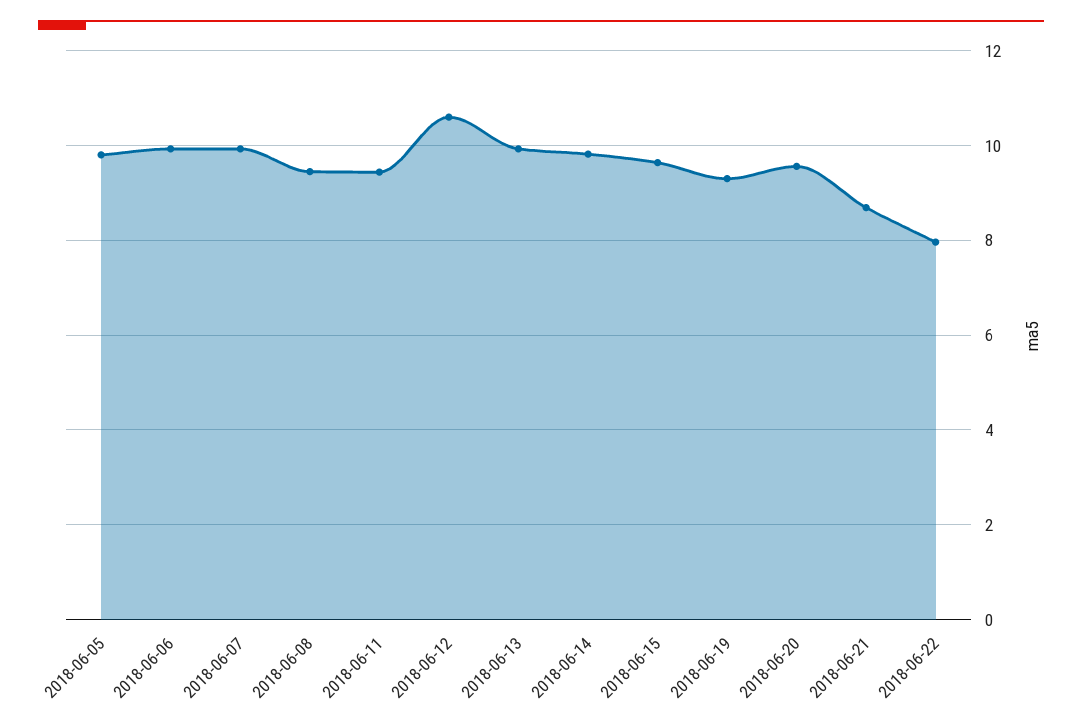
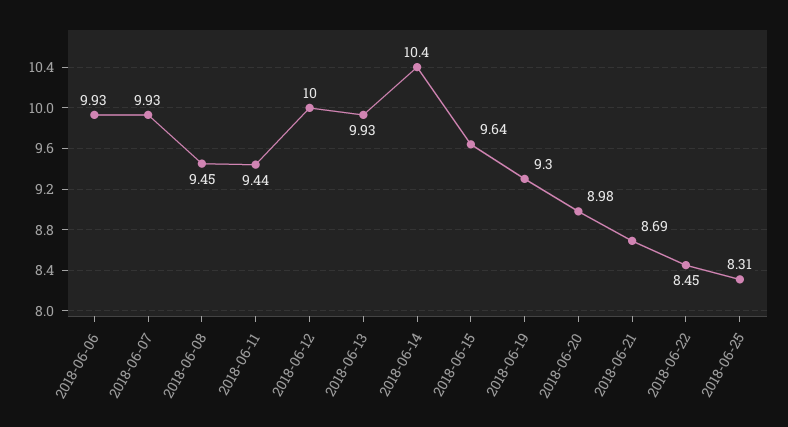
2018-06-05: 9.8 -> none
2018-06-12: 10.6 -> 10
2018-06-14: 9.8 -> 10.4
2018-06-20: 9.6 -> 8.98
2018-06-22: 8 -> 8.45
2018-06-25: none -> 8.31

